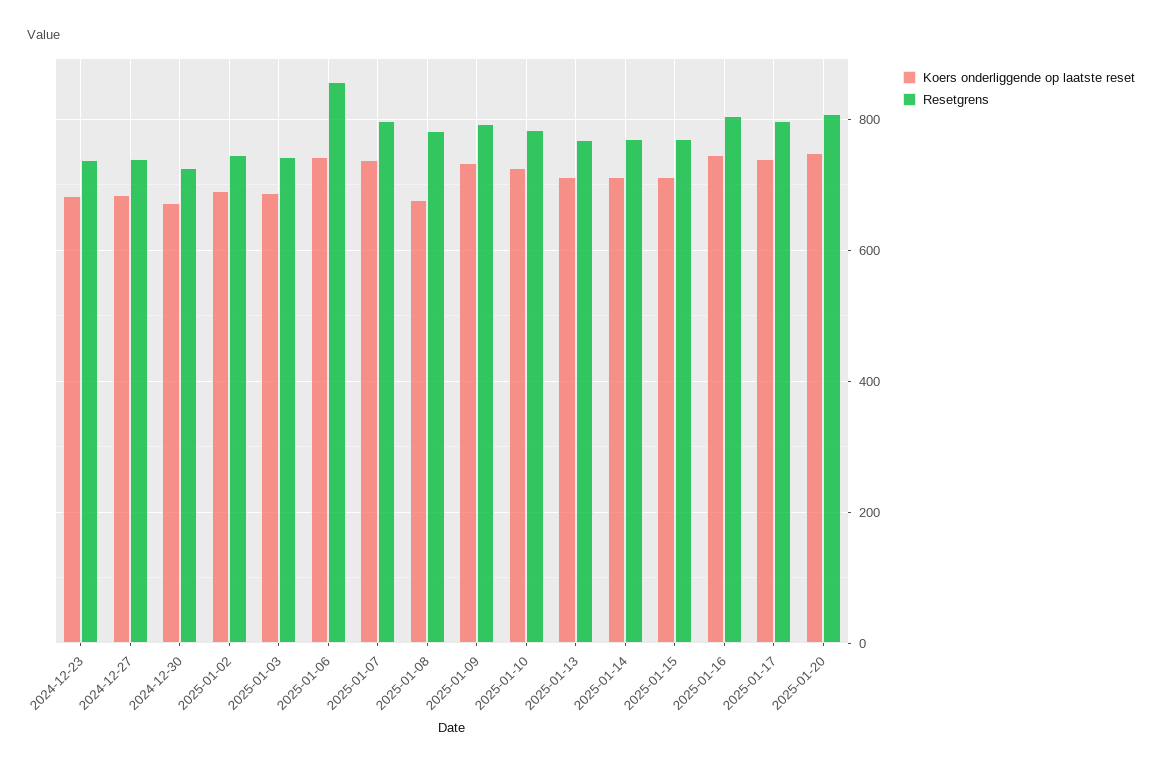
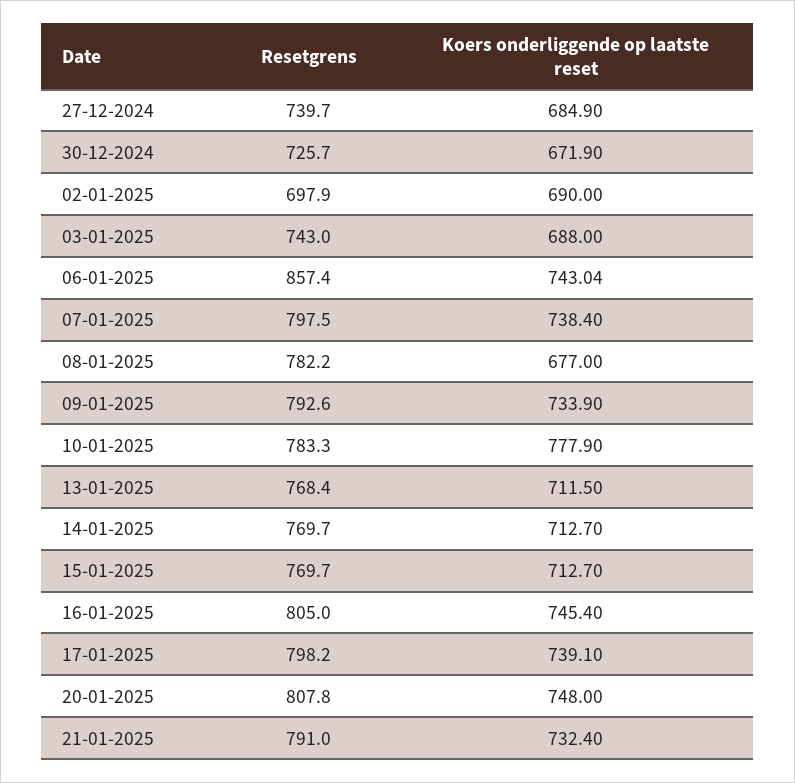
Koers onderliggende op laatste reset, 2024-12-23: 680 -> none
Resetgrens, 2024-12-23: 740 -> none
Resetgrens, 2025-01-02: 740 -> 697.9
Koers onderliggende op laatste reset, 2025-01-10: 720 -> 777.9
Resetgrens, 21-01-2025: none -> 791
Koers onderliggende op laatste reset, 21-01-2025: none -> 732.4

